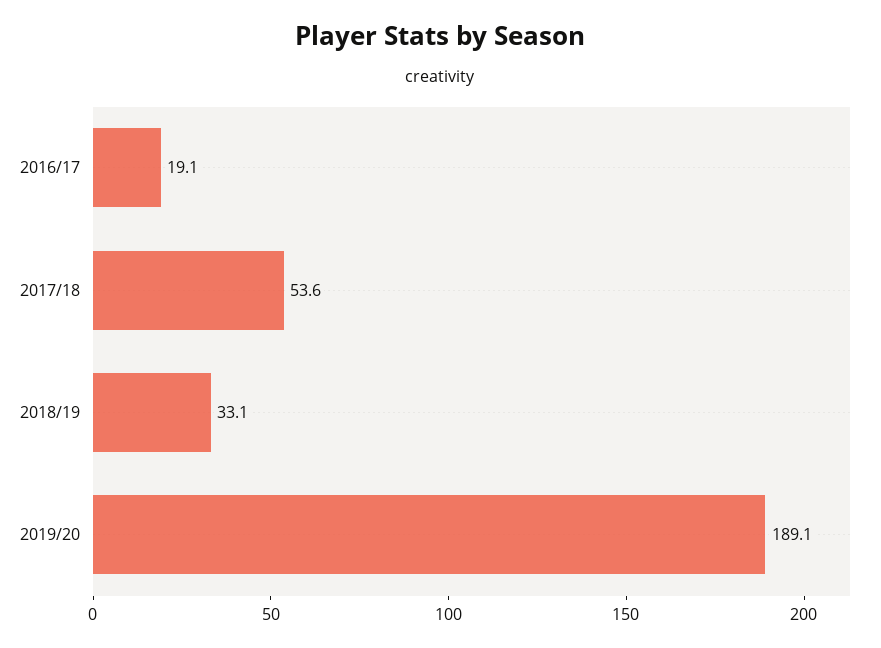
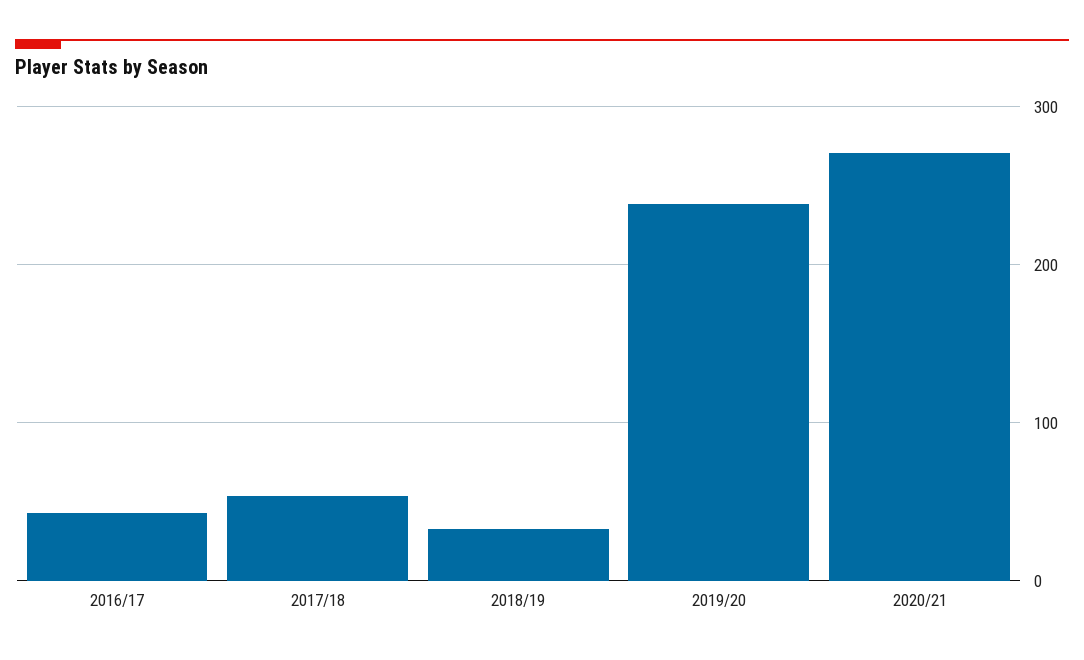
2016/17: 19.1 -> 40
2019/20: 189.1 -> 240
2020/21: none -> 270

